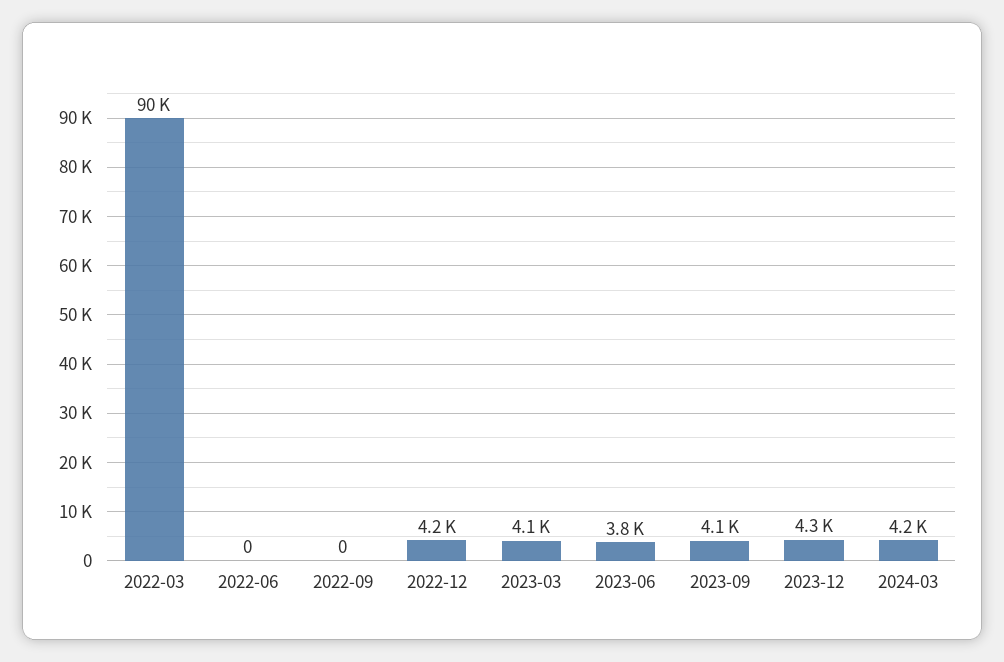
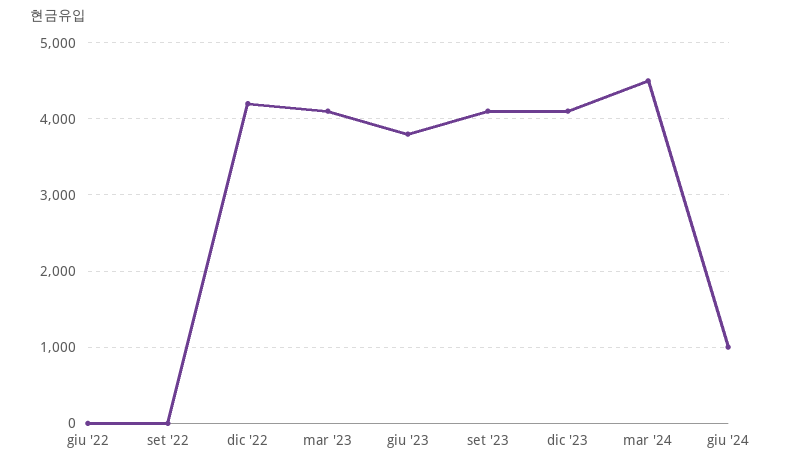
2022-03: 90000 -> none
2023-12: 4300 -> 4100
2024-03: 4200 -> 4500
giu '24: none -> 1000

